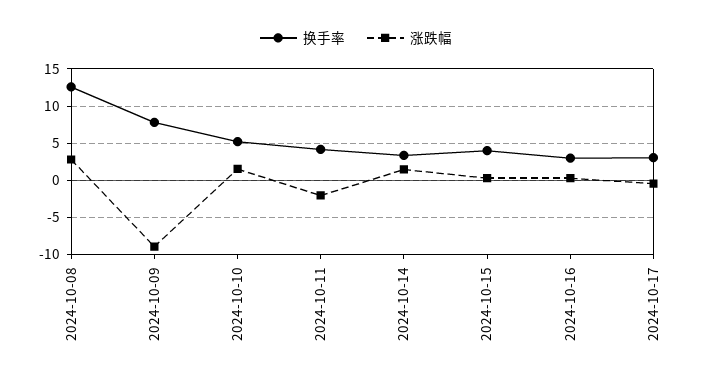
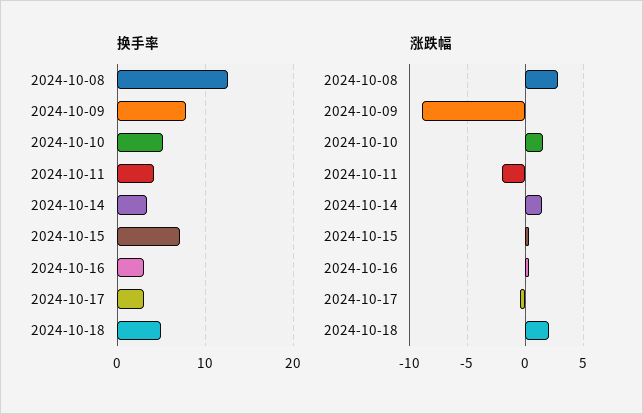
换手率, 2024-10-15: 4 -> 7
换手率, 2024-10-18: none -> 5
涨跌幅, 2024-10-18: none -> 2

